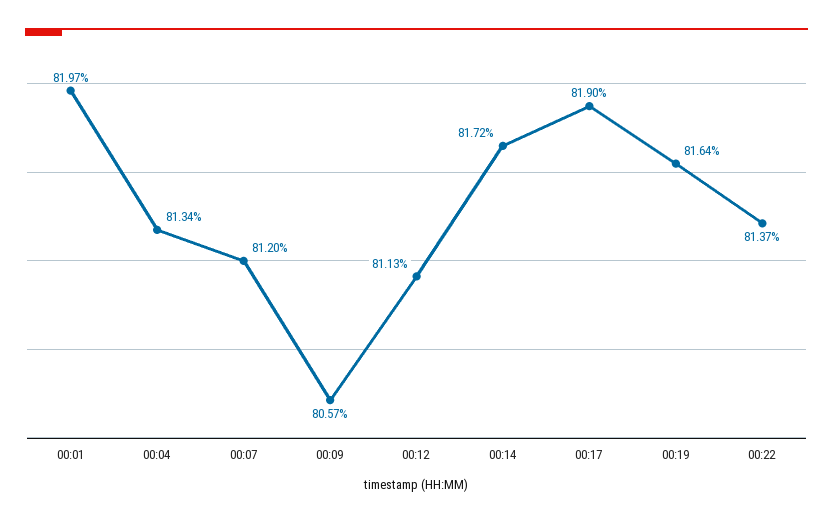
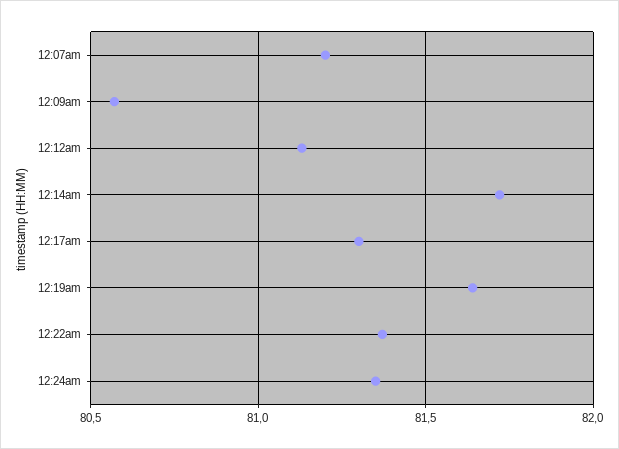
00:01: 81.97 -> none
00:04: 81.34 -> none
00:17: 81.9 -> 81.3
12:24am: none -> 81.35

